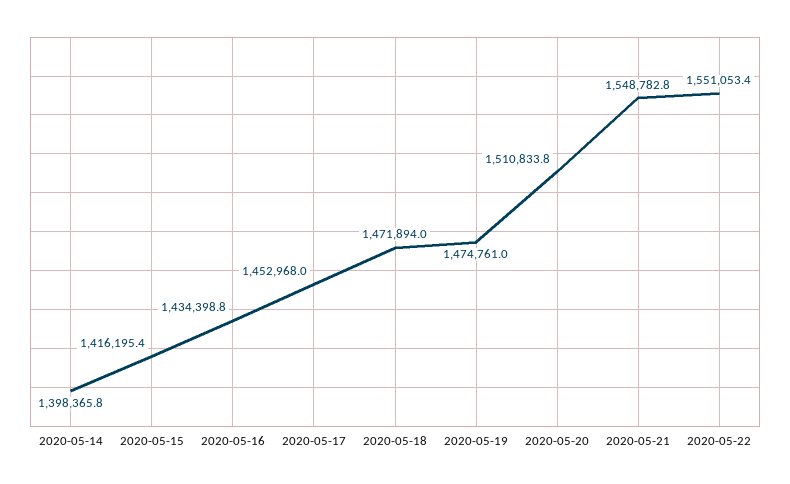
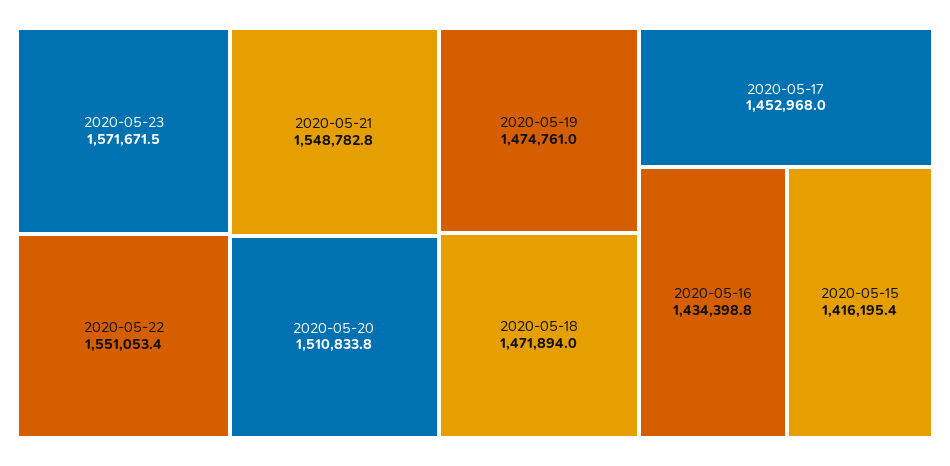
2020-05-14: 1398365.8 -> none
2020-05-23: none -> 1571671.5

